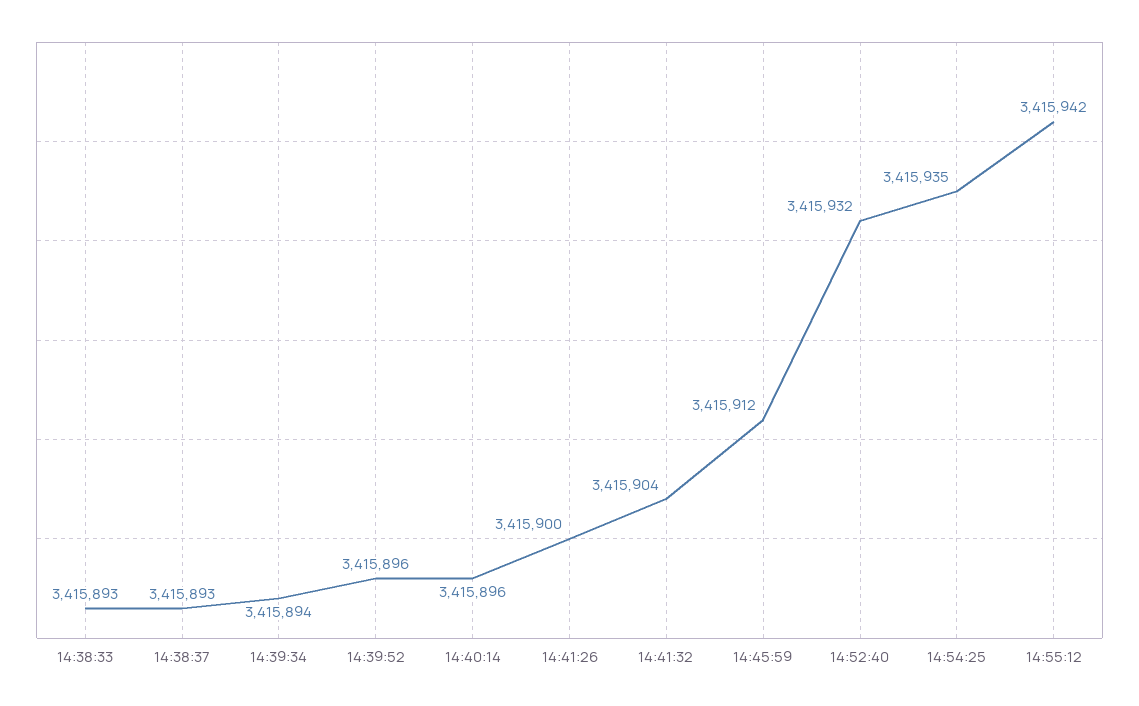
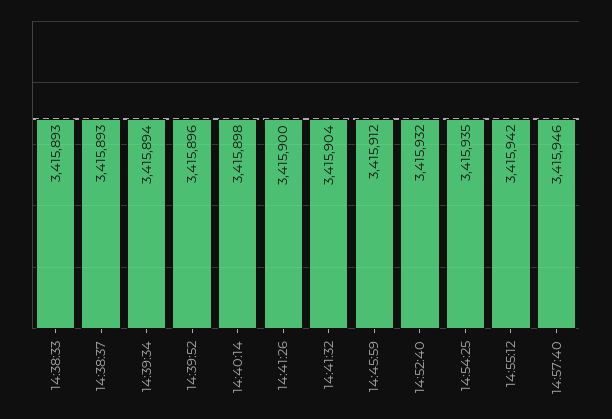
14:40:14: 3415896 -> 3415898
14:57:40: none -> 3415946

